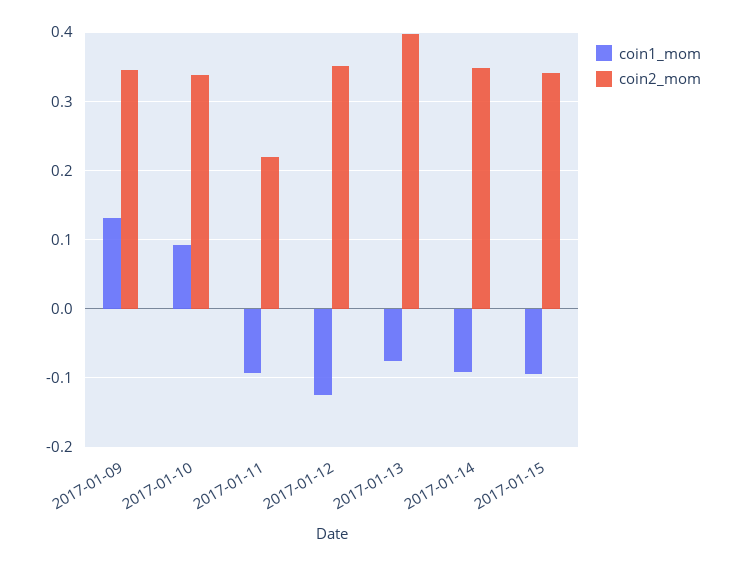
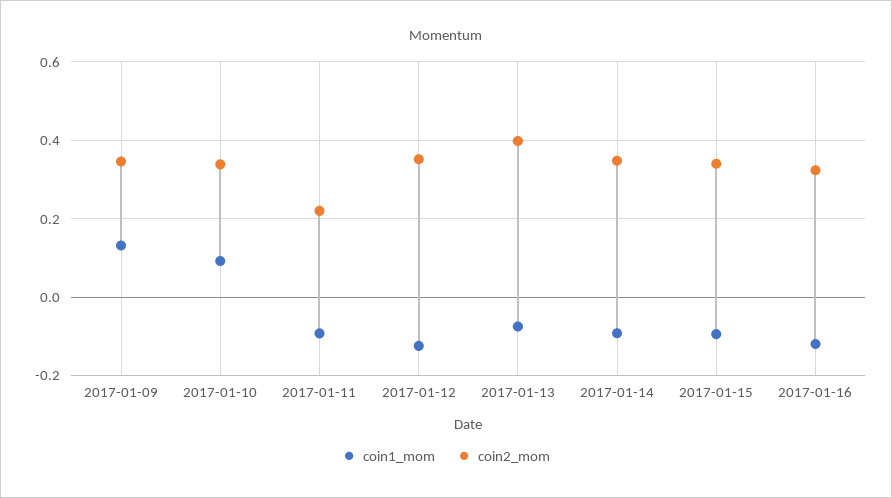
coin1_mom, 2017-01-16: none -> -0.12
coin2_mom, 2017-01-16: none -> 0.32

